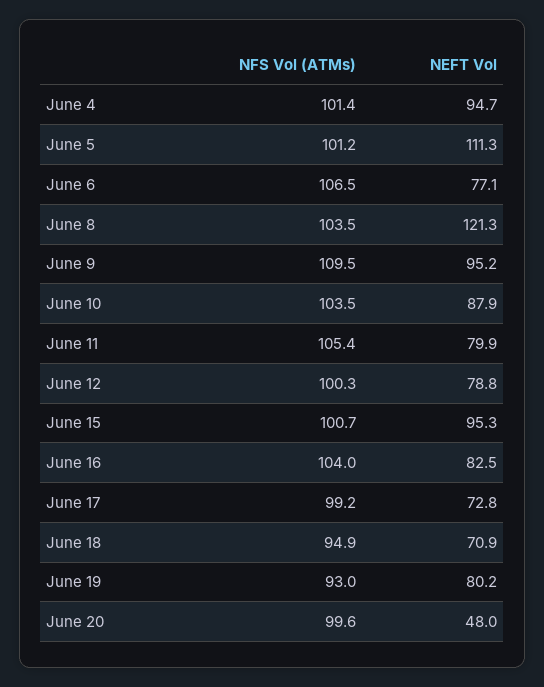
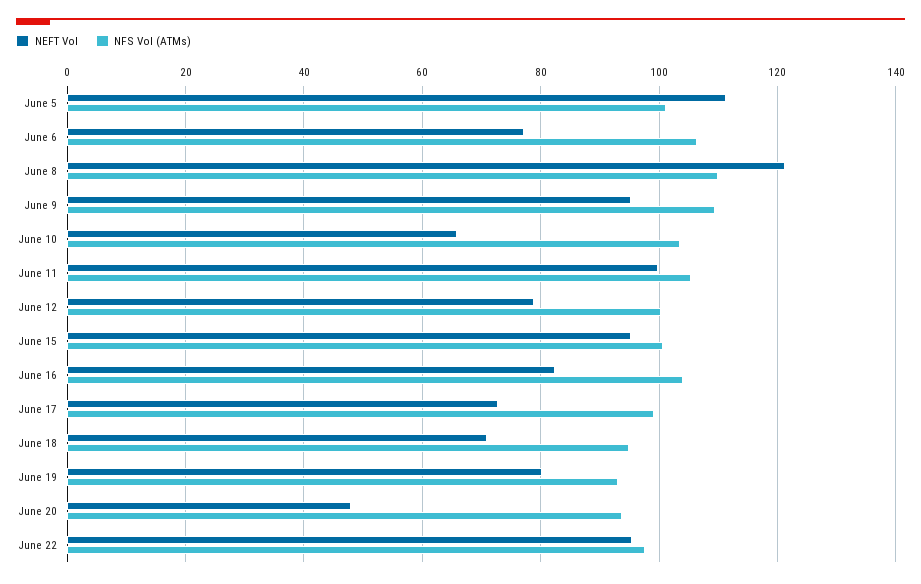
NFS Vol (ATMs), June 4: 101.4 -> none
NEFT Vol, June 4: 94.7 -> none
NFS Vol (ATMs), June 8: 103.5 -> 110
NEFT Vol, June 10: 87.9 -> 66
NEFT Vol, June 11: 79.9 -> 100
NFS Vol (ATMs), June 20: 99.6 -> 94
NEFT Vol, June 22: none -> 96
NFS Vol (ATMs), June 22: none -> 98

